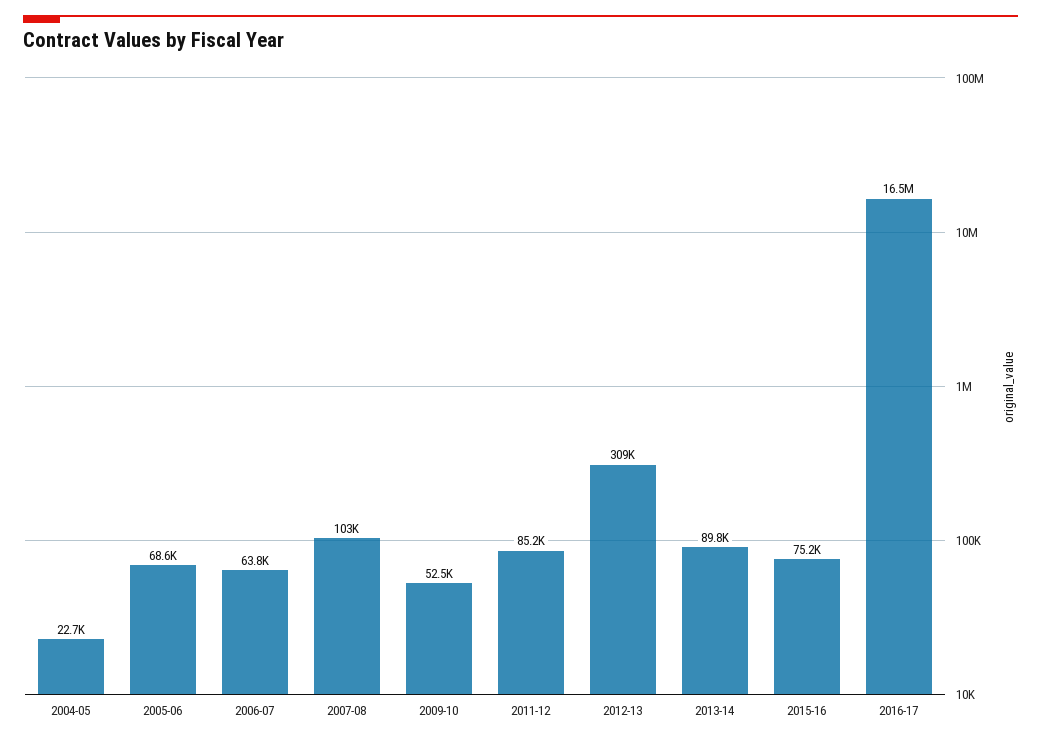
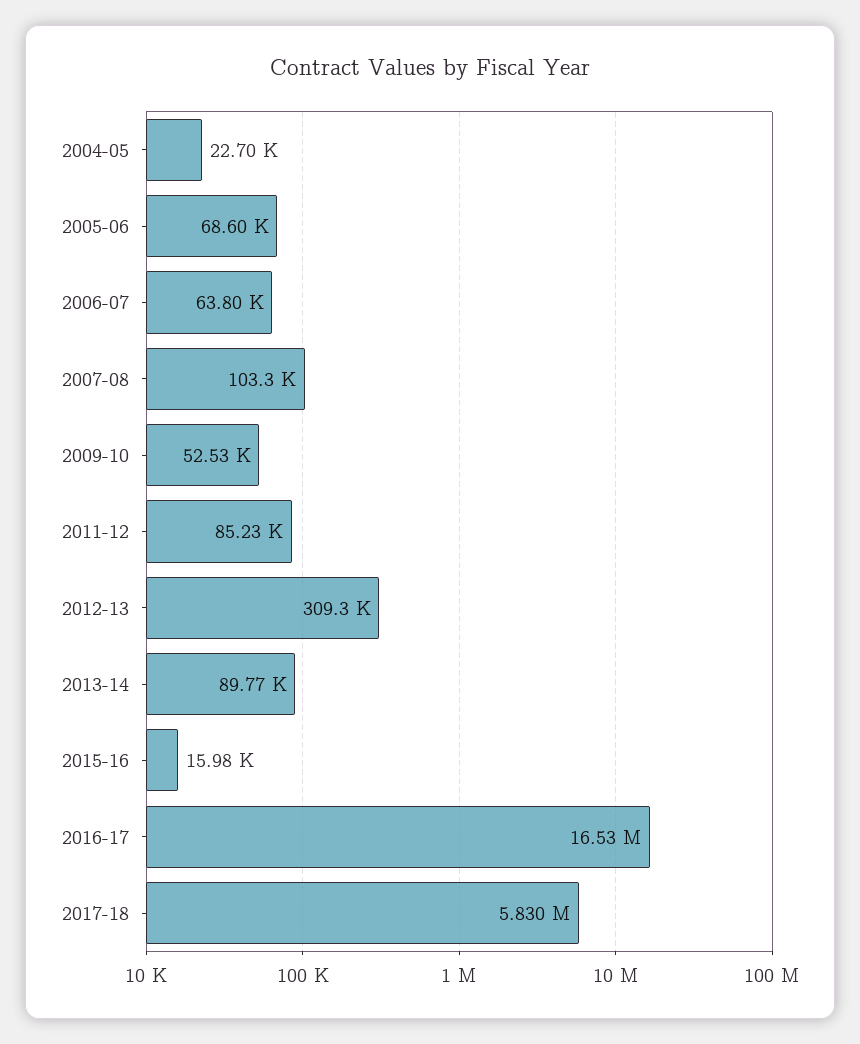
2015-16: 75200 -> 15980
2017-18: none -> 5830000

